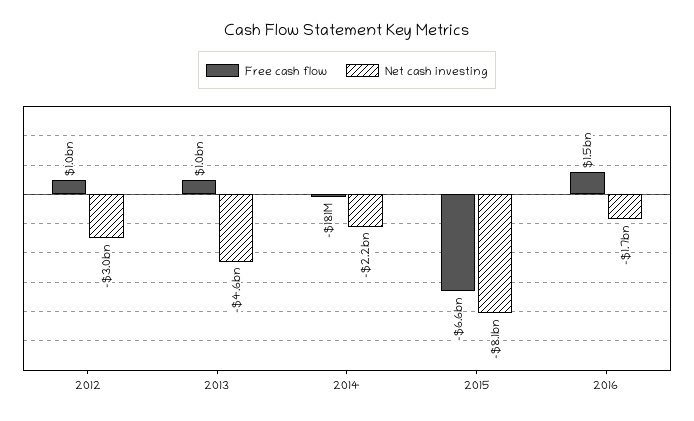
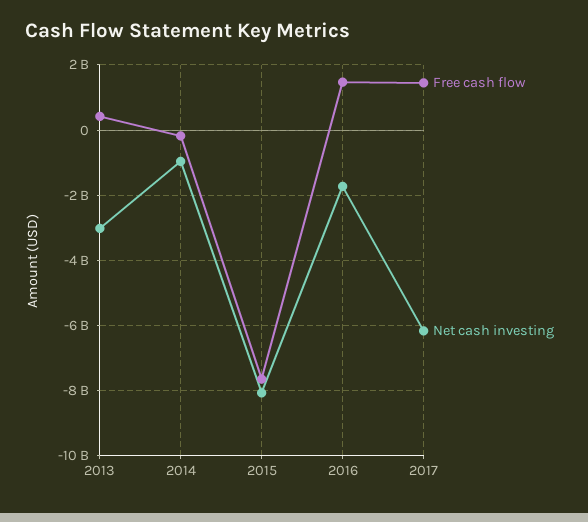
Free cash flow, 2012: 1000000000 -> none
Net cash investing, 2012: -3000000000 -> none
Free cash flow, 2013: 1000000000 -> 400000000
Net cash investing, 2013: -4600000000 -> -3000000000
Net cash investing, 2014: -2200000000 -> -1000000000
Free cash flow, 2015: -6600000000 -> -7600000000
Free cash flow, 2017: none -> 1400000000
Net cash investing, 2017: none -> -6200000000

